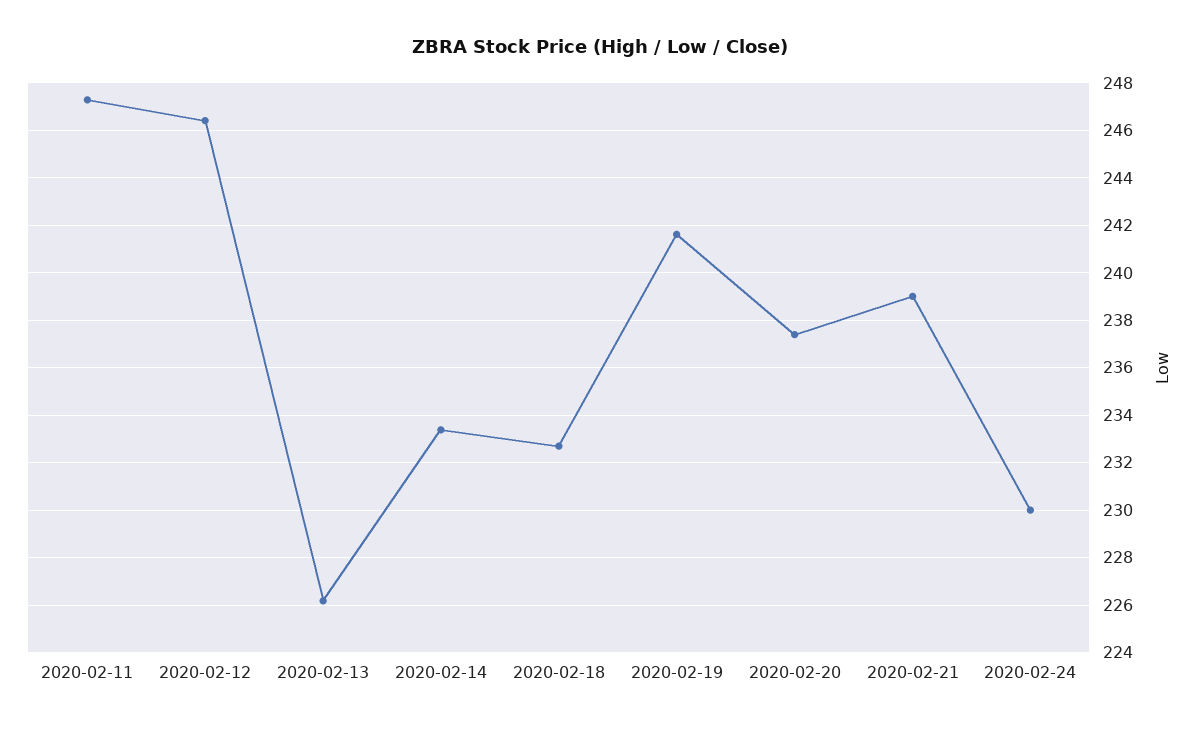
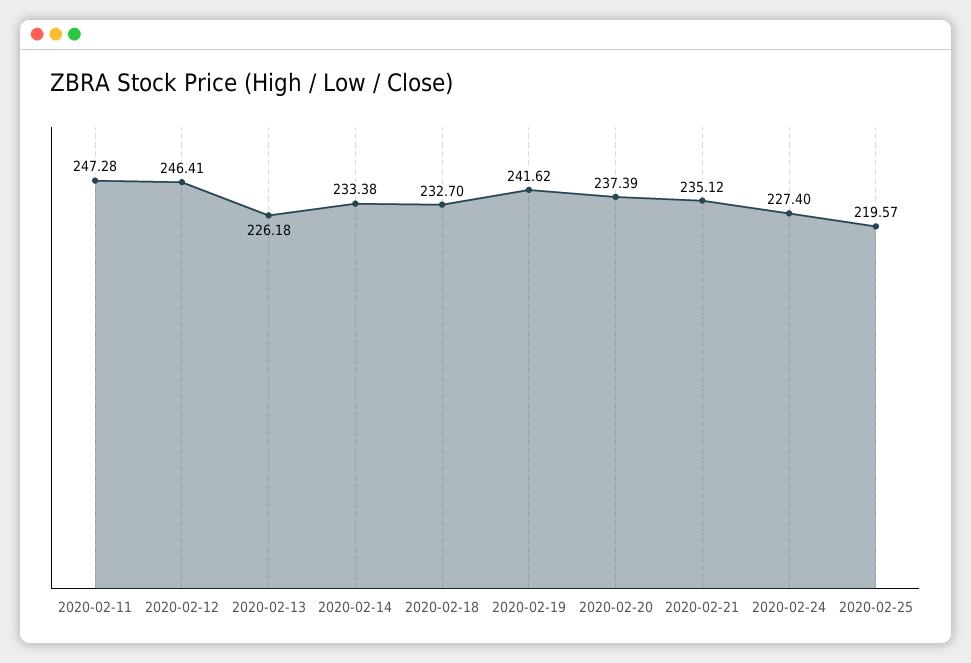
2020-02-21: 239 -> 235.12
2020-02-24: 230 -> 227.4
2020-02-25: none -> 219.57

